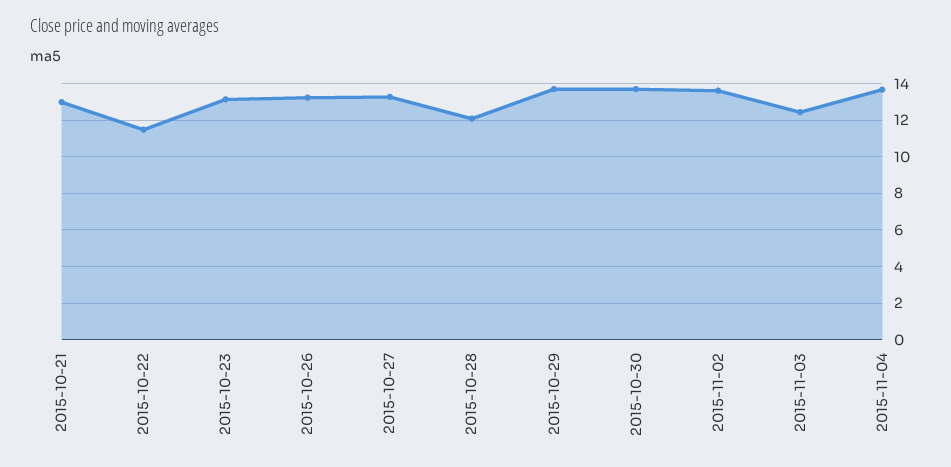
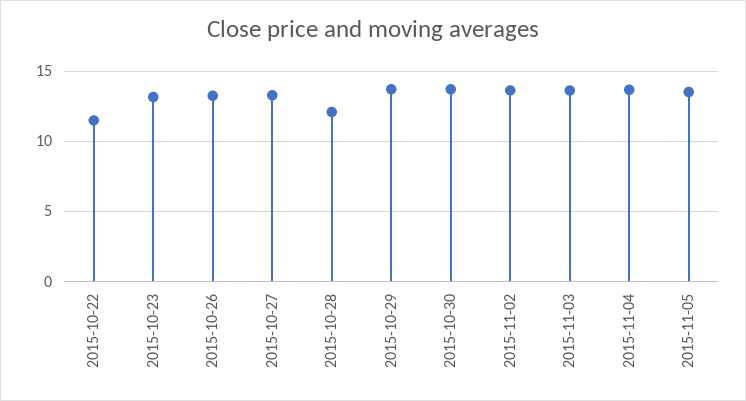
2015-10-21: 13 -> none
2015-11-03: 12.5 -> 13.5
2015-11-05: none -> 13.5

